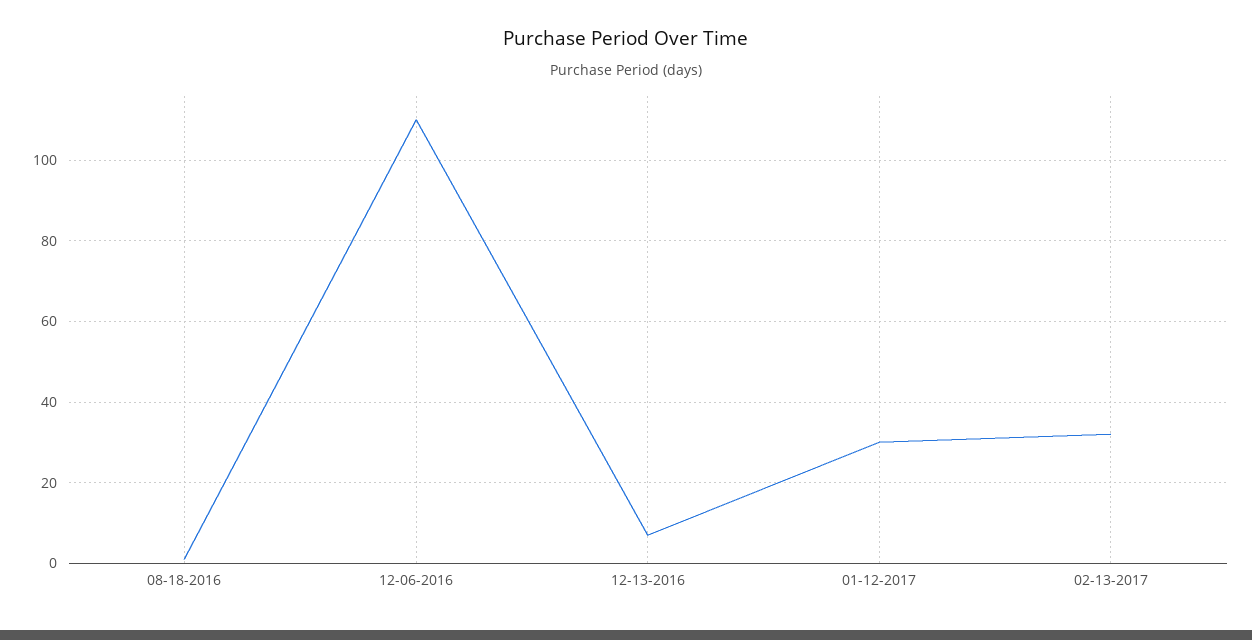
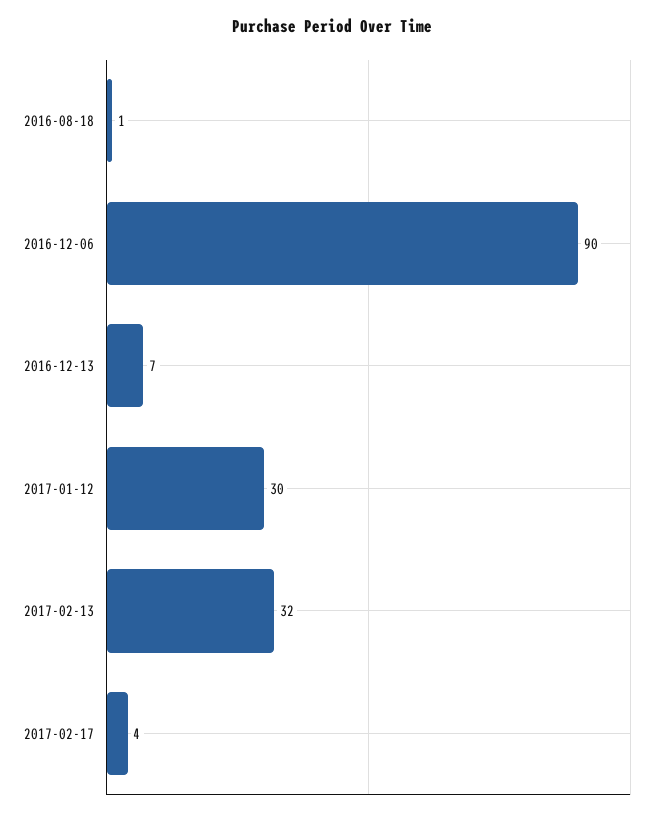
12-06-2016: 110 -> 90
2017-02-17: none -> 4

